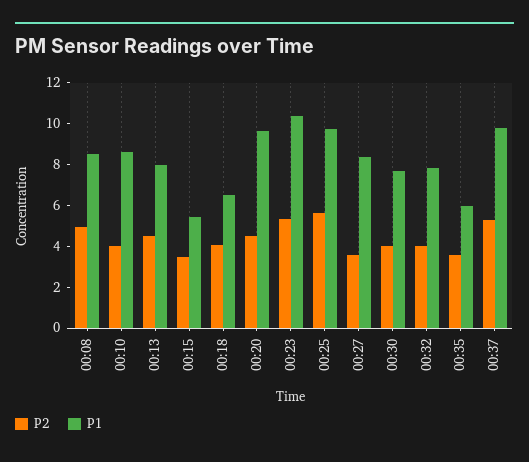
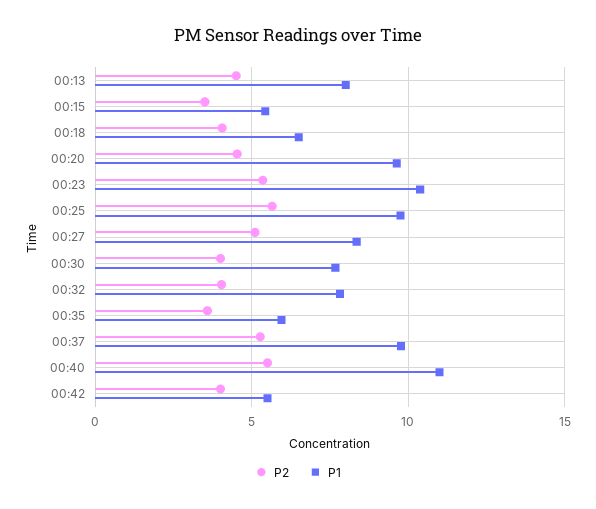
P2, 00:08: 5 -> none
P1, 00:08: 8.5 -> none
P2, 00:10: 4 -> none
P1, 00:10: 8.5 -> none
P2, 00:27: 3.5 -> 5
P2, 00:40: none -> 5.5
P1, 00:40: none -> 11
P2, 00:42: none -> 4
P1, 00:42: none -> 5.5

